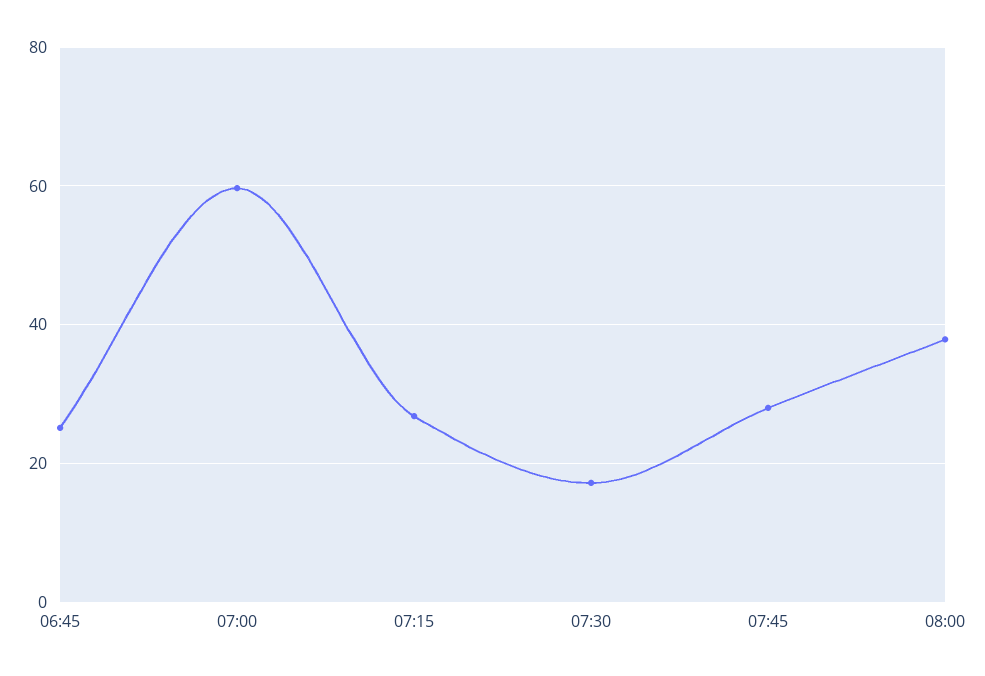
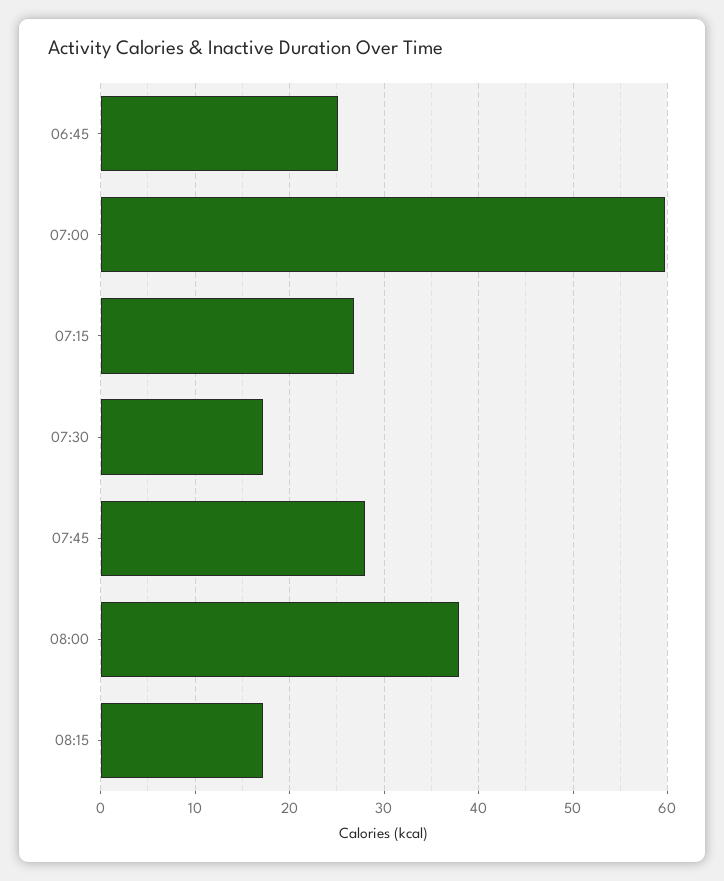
08:15: none -> 17

